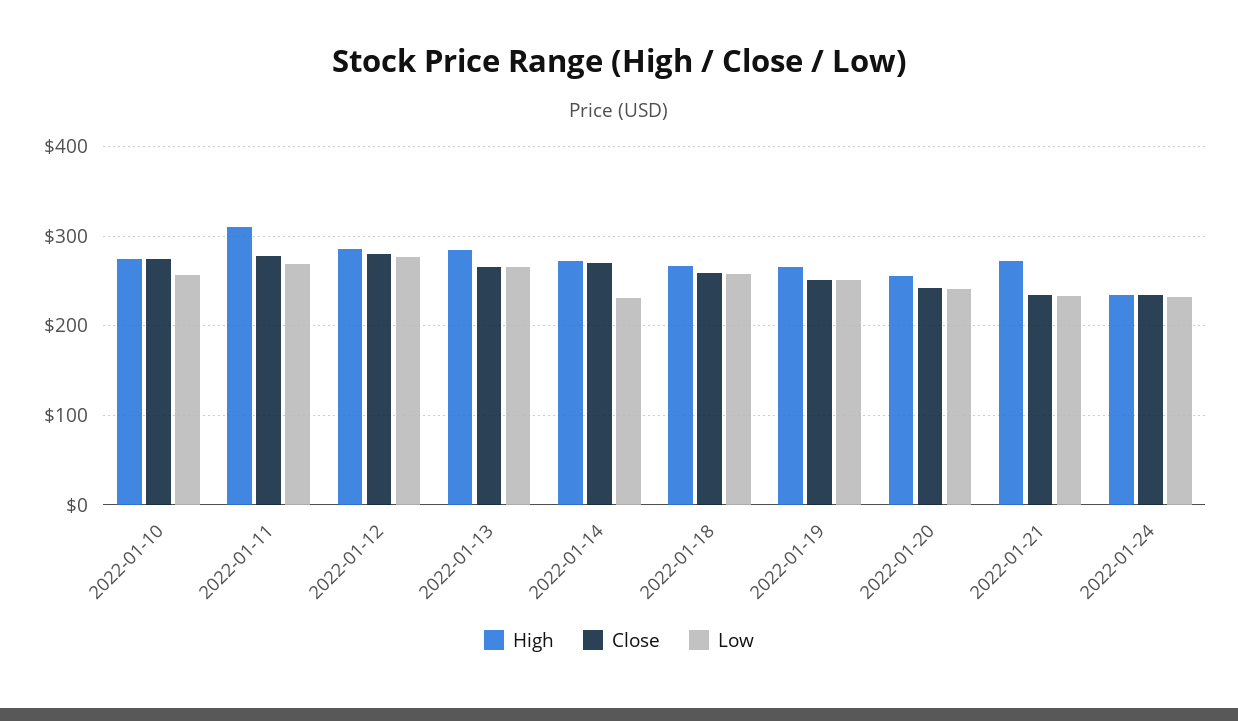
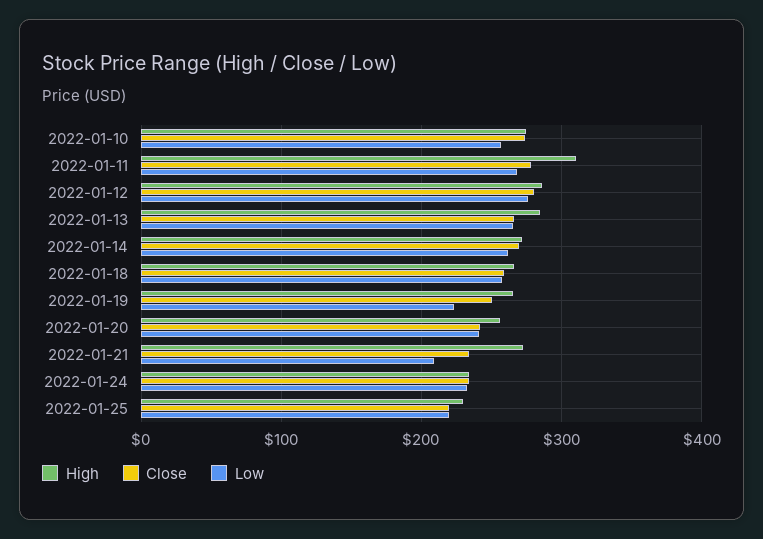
Low, 2022-01-14: 230 -> 260
Low, 2022-01-19: 250 -> 220
Low, 2022-01-21: 230 -> 210
High, 2022-01-25: none -> 230
Close, 2022-01-25: none -> 220
Low, 2022-01-25: none -> 220

